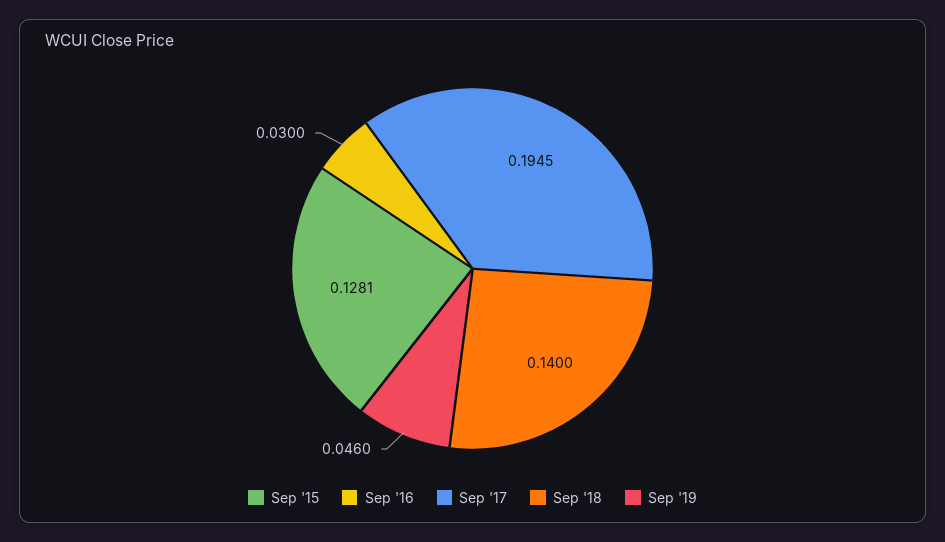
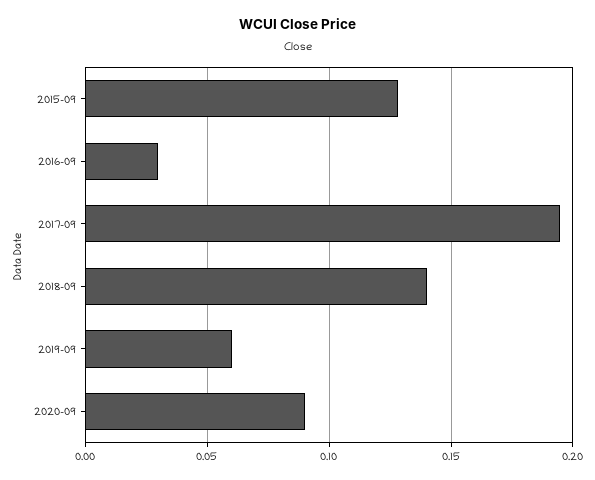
Sep '19: 0.046 -> 0.06
2020-09: none -> 0.09

